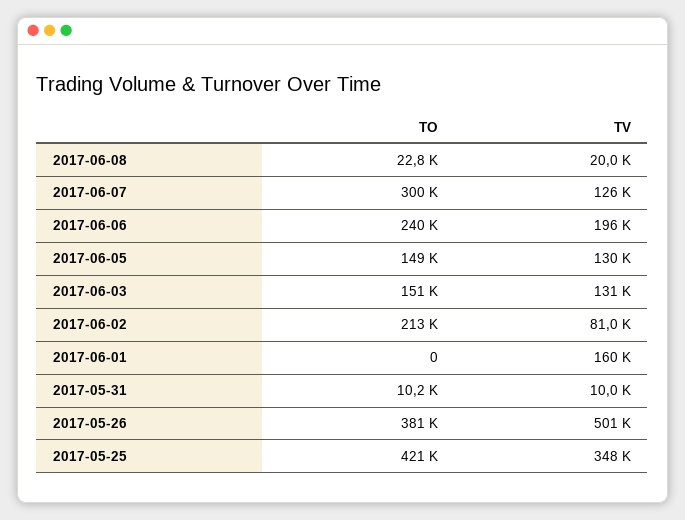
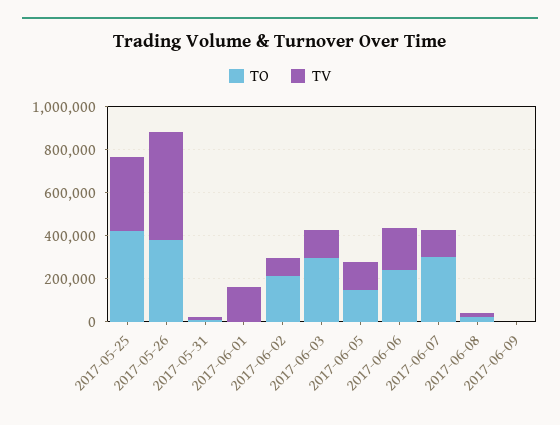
TO, 2017-06-03: 151000 -> 300000
TO, 2017-06-09: none -> 0
TV, 2017-06-09: none -> 0

